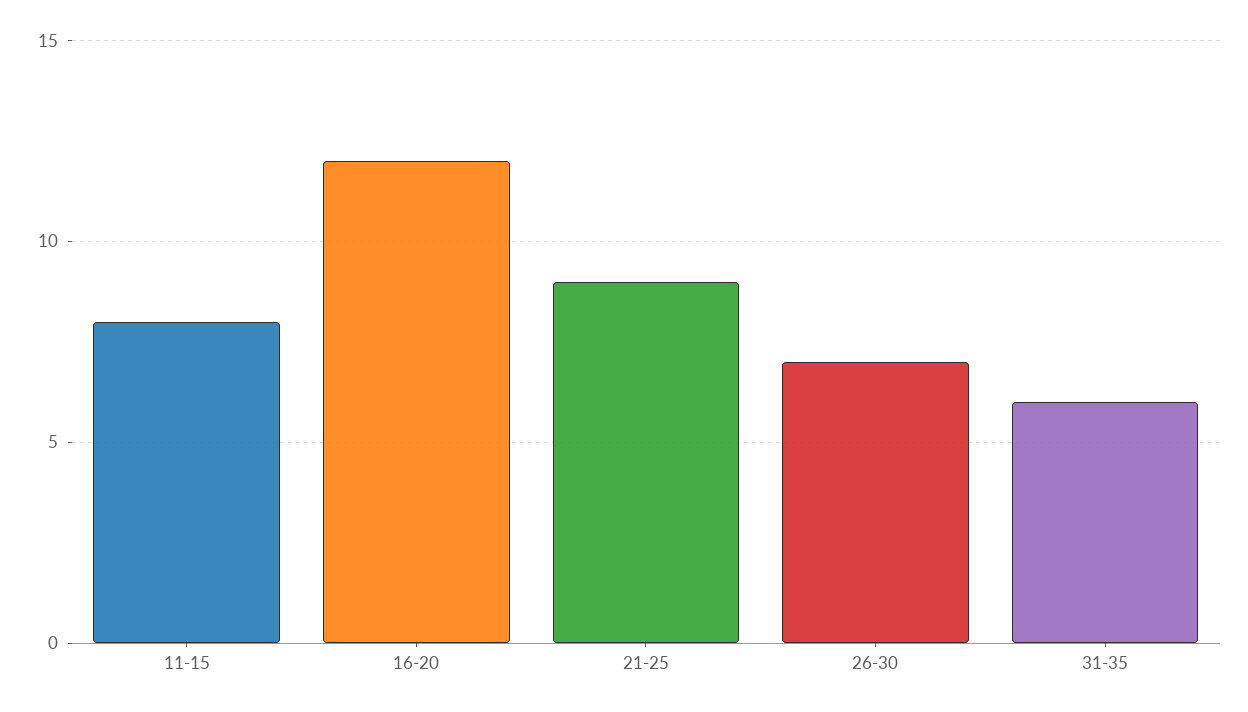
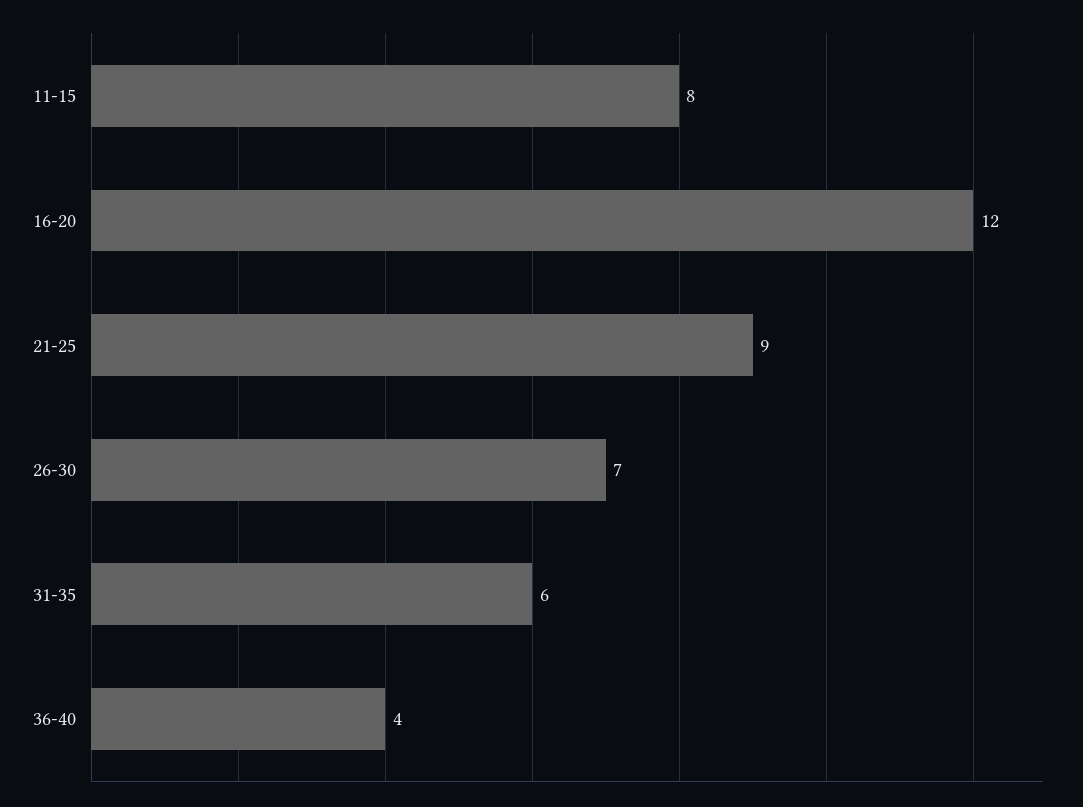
36-40: none -> 4

